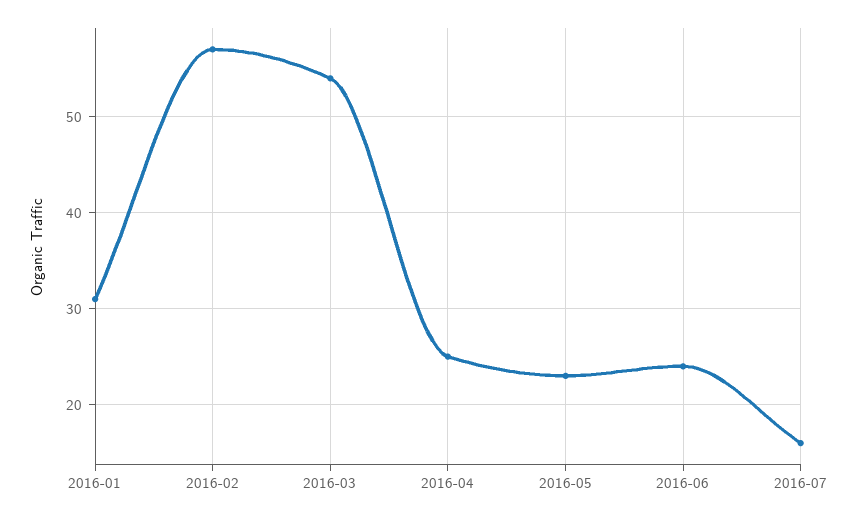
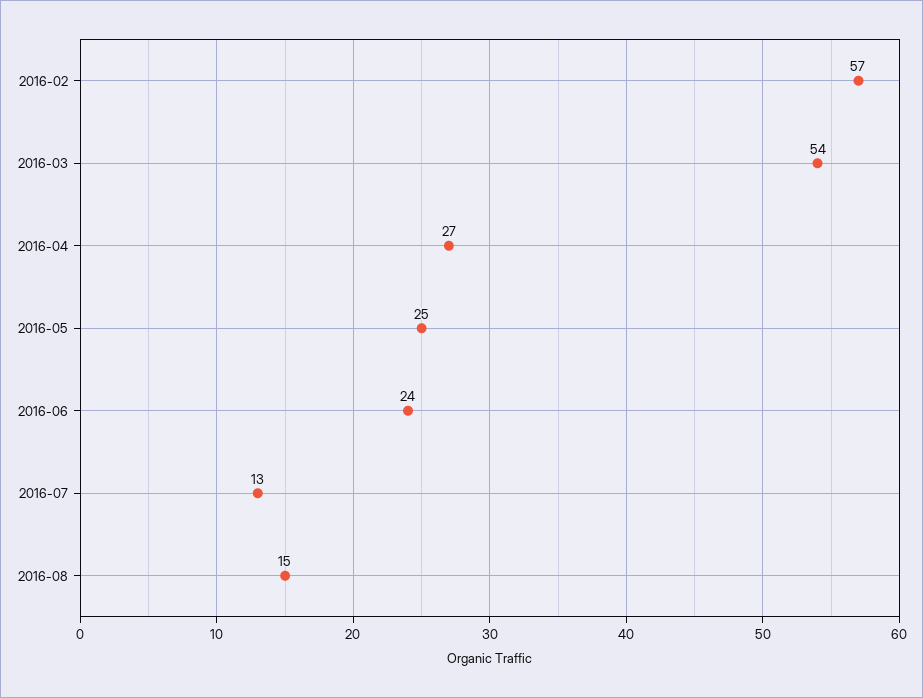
2016-01: 31 -> none
2016-04: 25 -> 27
2016-05: 23 -> 25
2016-07: 16 -> 13
2016-08: none -> 15

